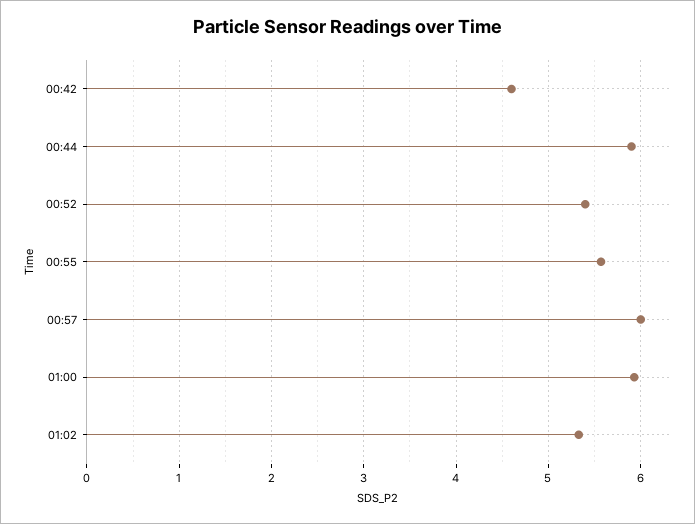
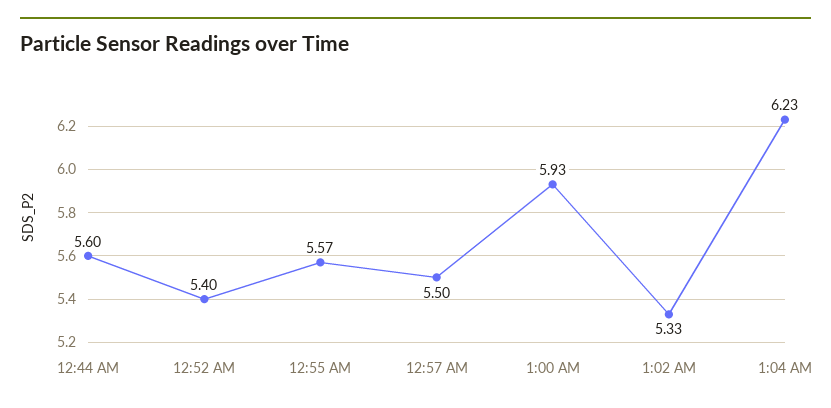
00:42: 4.6 -> none
00:44: 5.9 -> 5.6
00:57: 6 -> 5.5
1:04 AM: none -> 6.23

